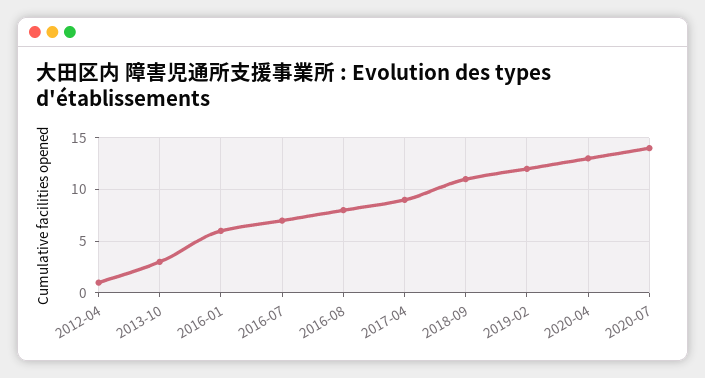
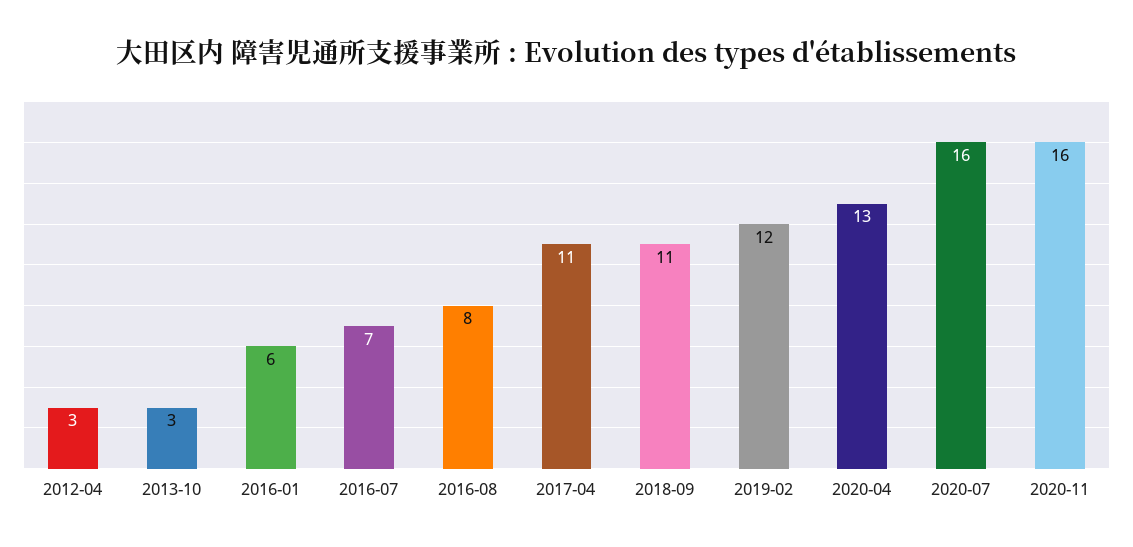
2012-04: 1 -> 3
2017-04: 9 -> 11
2020-07: 14 -> 16
2020-11: none -> 16

